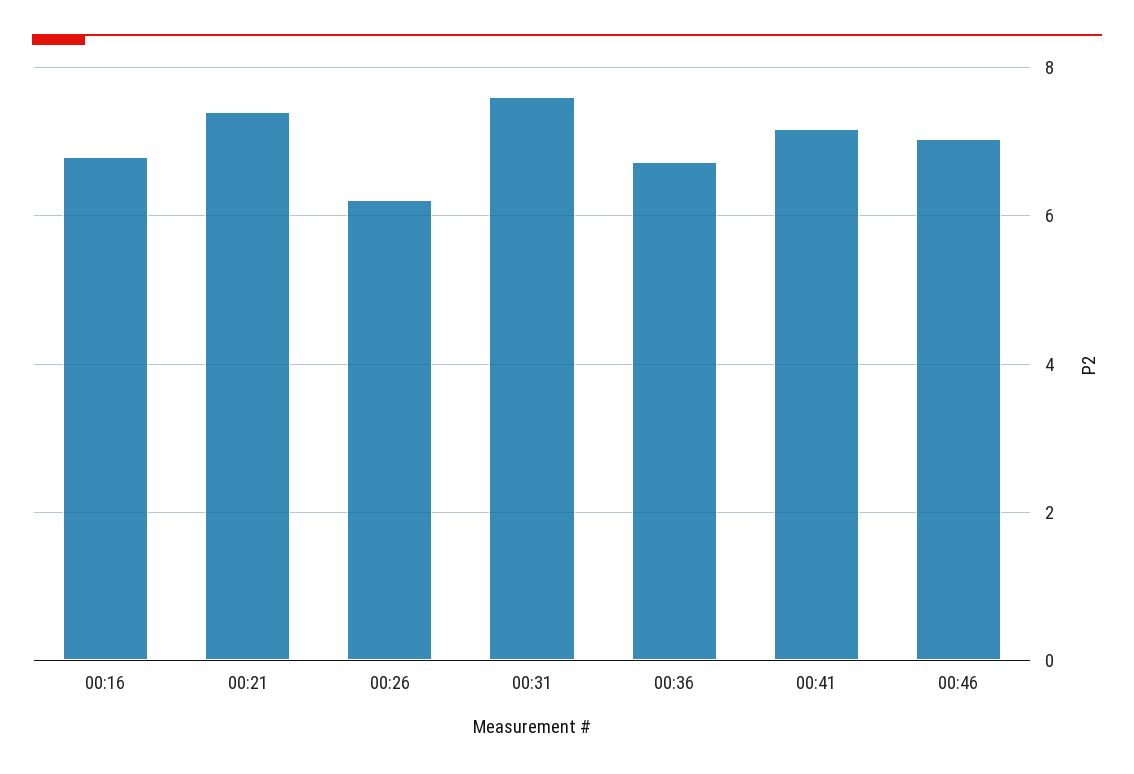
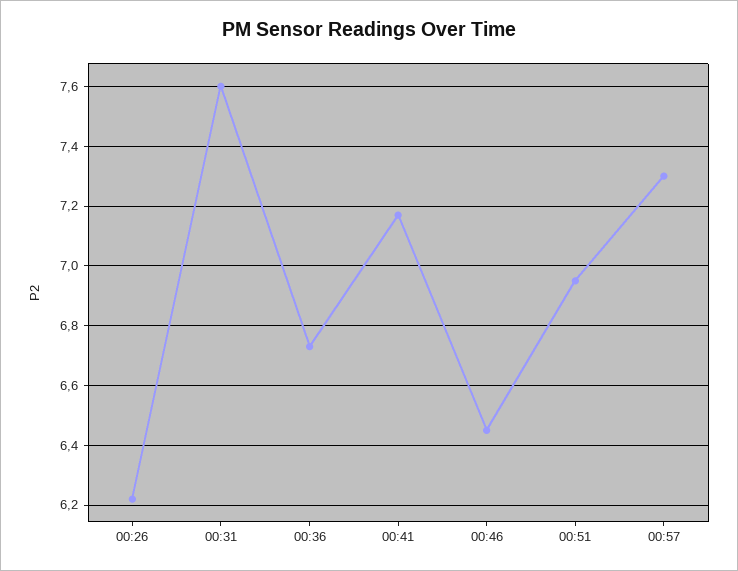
00:16: 6.8 -> none
00:21: 7.4 -> none
00:46: 7 -> 6.45
00:51: none -> 6.95
00:57: none -> 7.3

